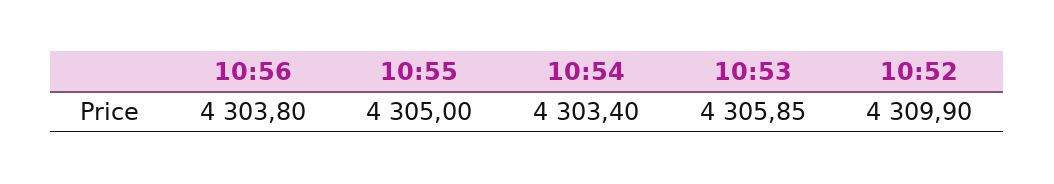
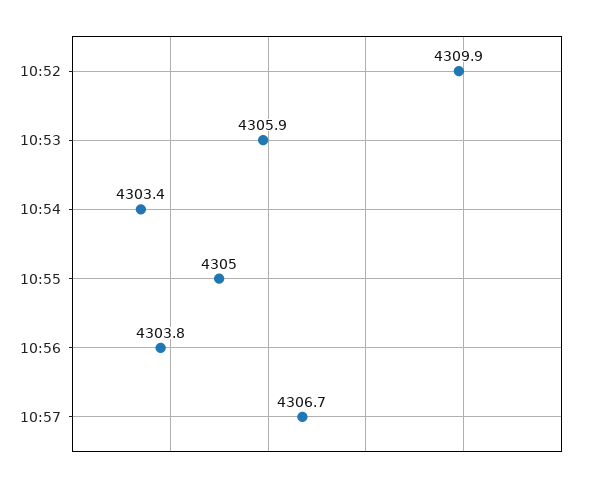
10:57: none -> 4306.7

